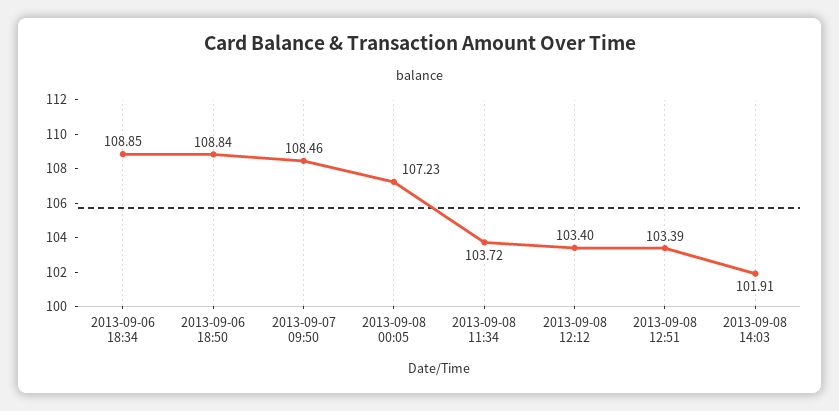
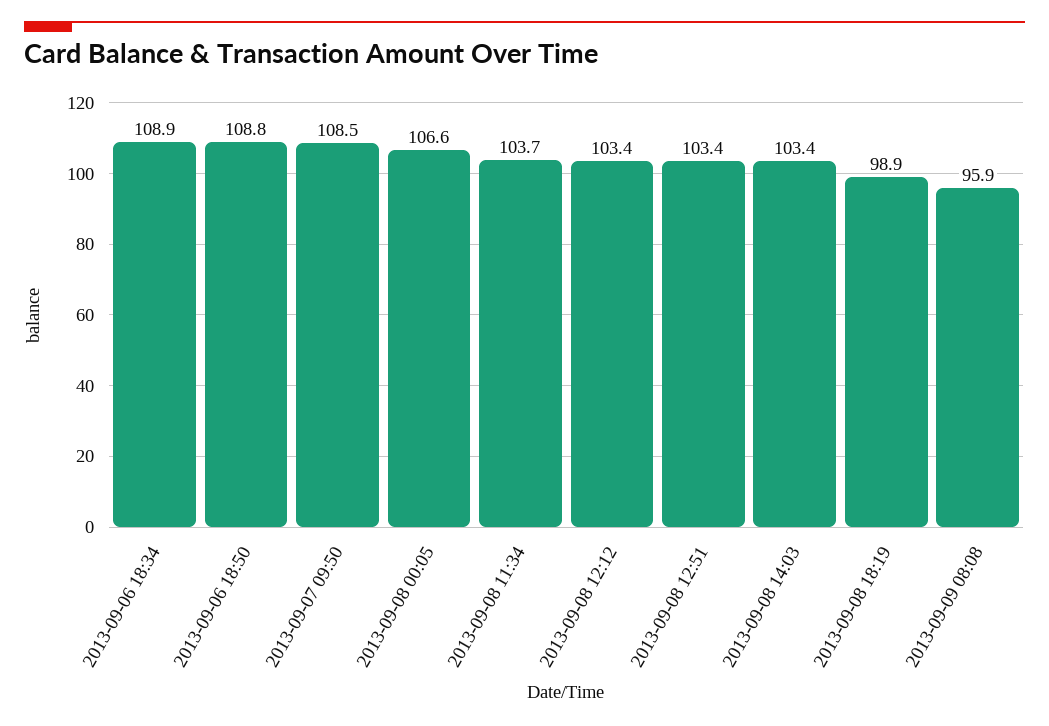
2013-09-08 00:05: 107.23 -> 106.6
2013-09-08 14:03: 101.91 -> 103.4
2013-09-08 18:19: none -> 98.9
2013-09-09 08:08: none -> 95.9

